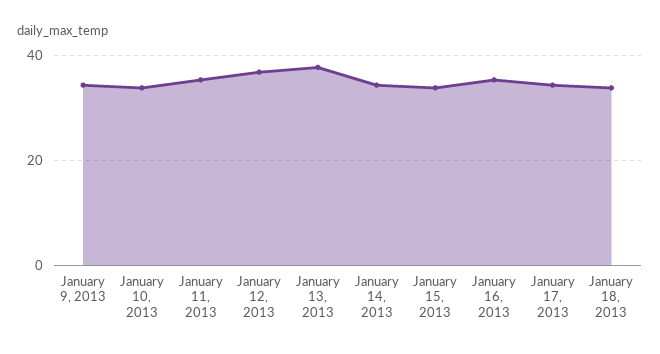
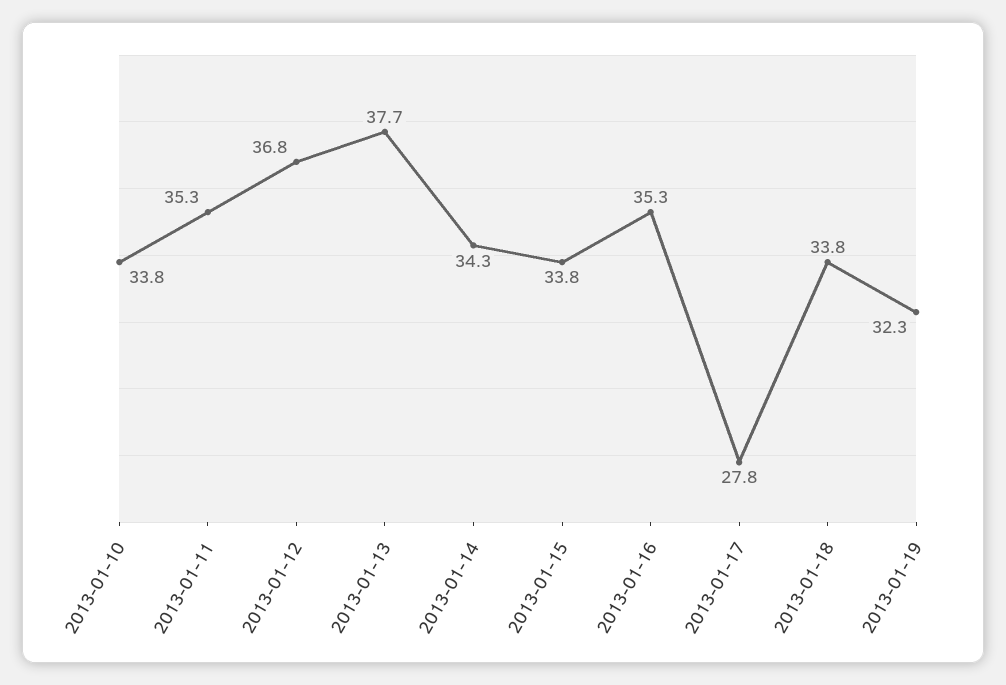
January 9, 2013: 34 -> none
January 17, 2013: 34 -> 27.8
2013-01-19: none -> 32.3

